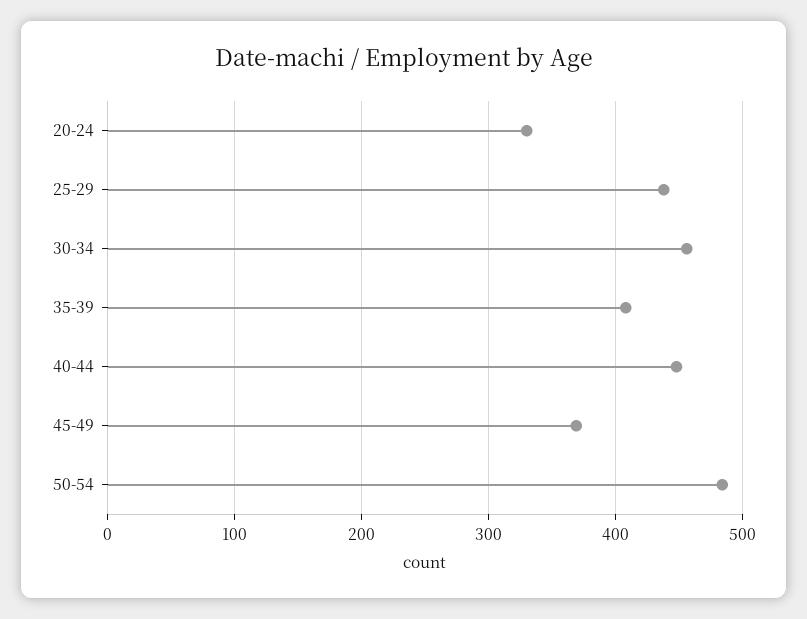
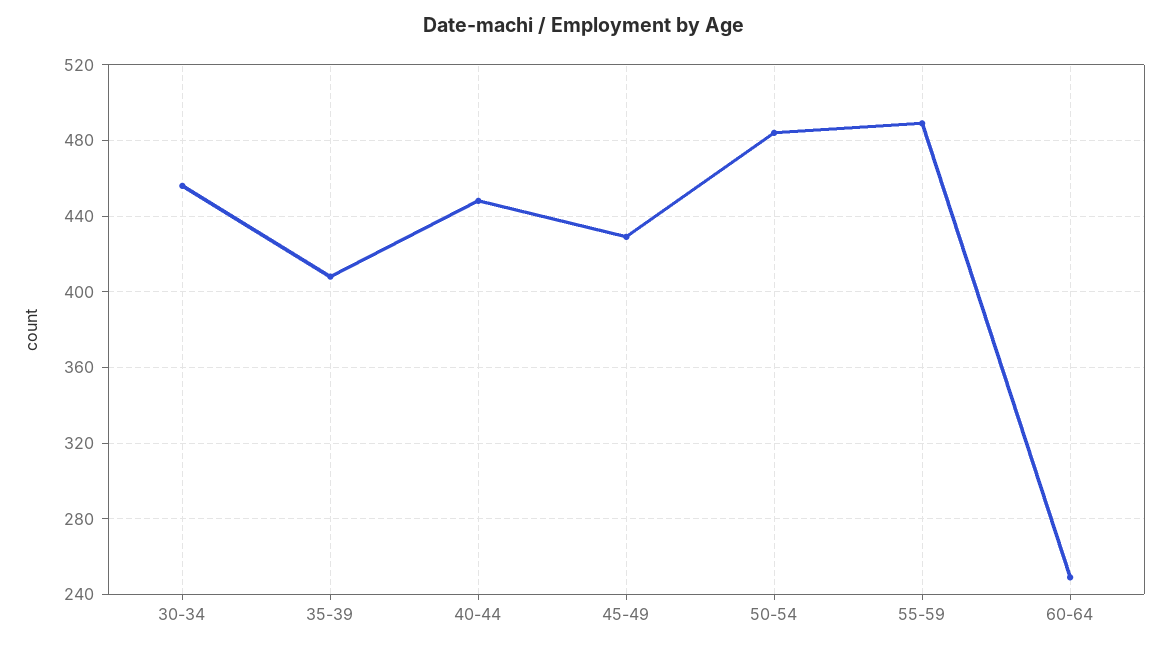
20-24: 330 -> none
25-29: 440 -> none
45-49: 370 -> 430
55-59: none -> 490
60-64: none -> 250

